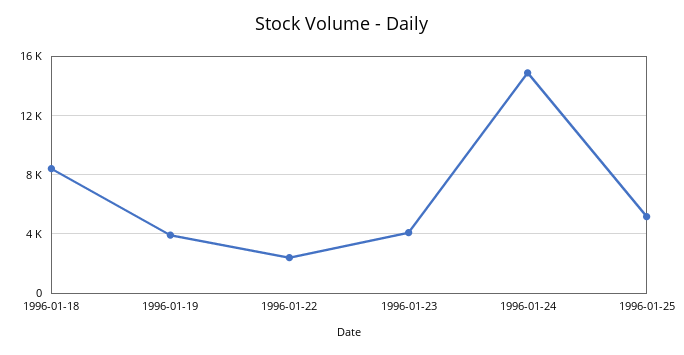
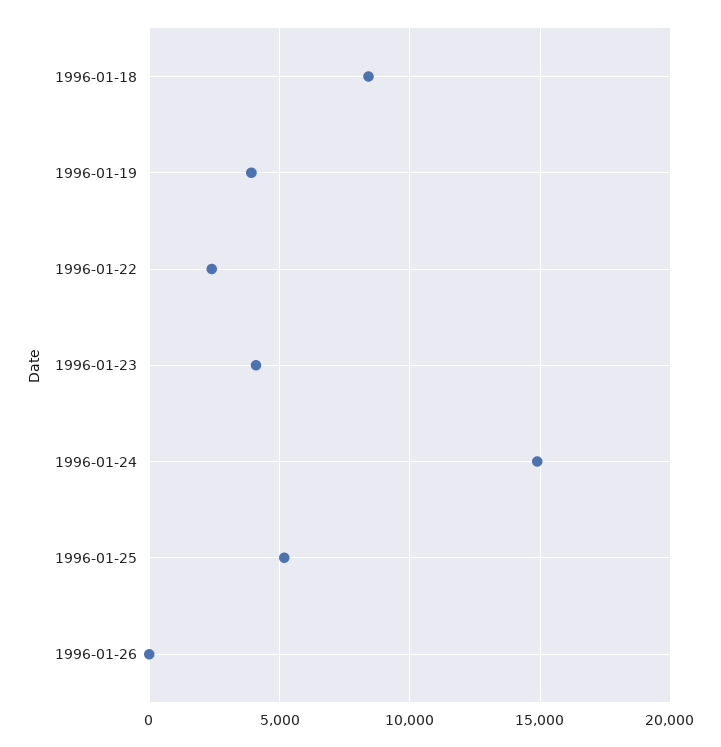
1996-01-26: none -> 0

